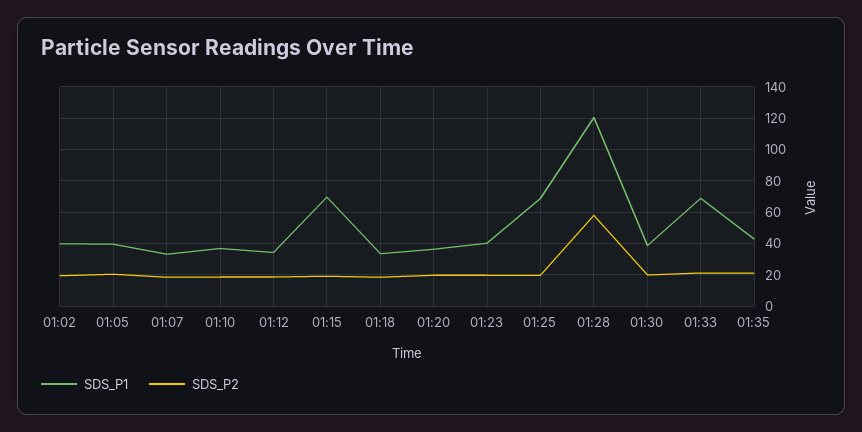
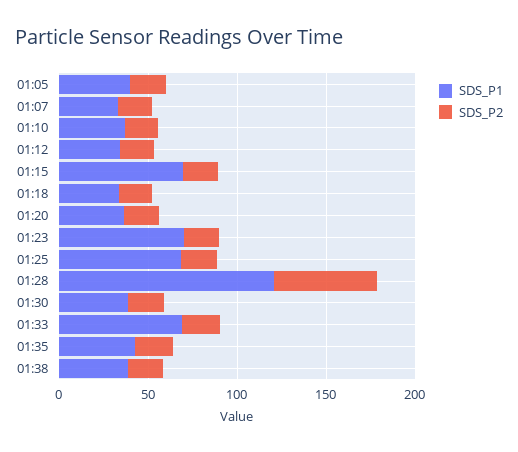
SDS_P1, 01:02: 40 -> none
SDS_P2, 01:02: 20 -> none
SDS_P1, 01:23: 40 -> 70
SDS_P1, 01:38: none -> 40
SDS_P2, 01:38: none -> 20

